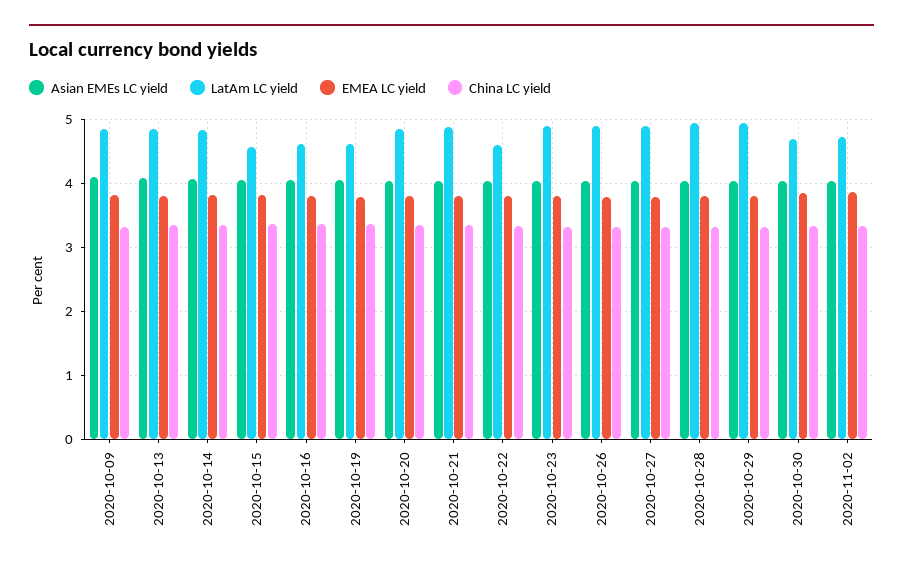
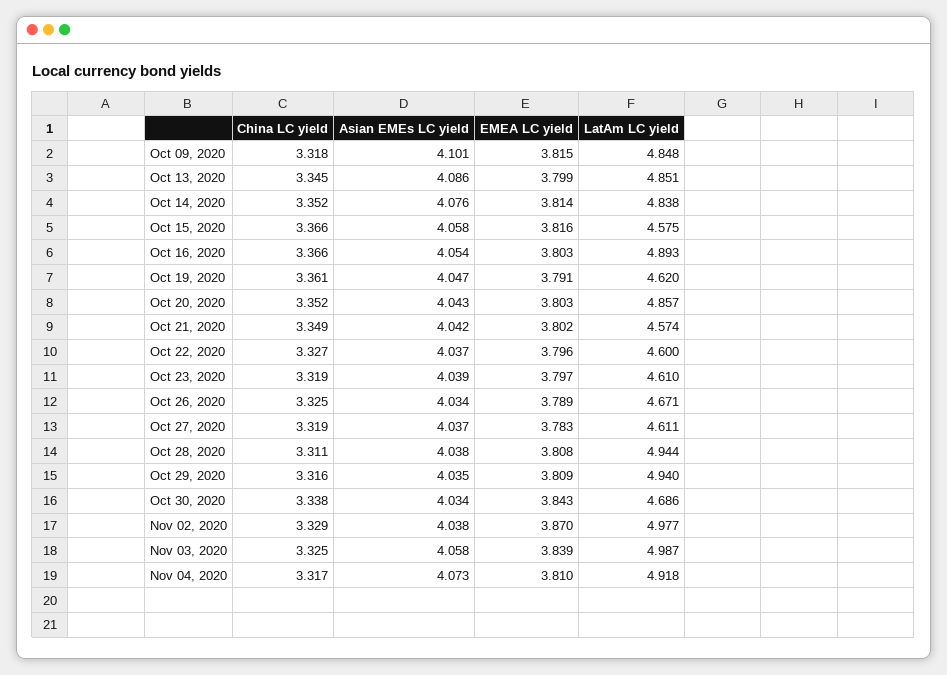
LatAm LC yield, 2020-10-16: 4.6 -> 4.893
LatAm LC yield, 2020-10-21: 4.9 -> 4.574
LatAm LC yield, 2020-10-23: 4.9 -> 4.61
LatAm LC yield, 2020-10-26: 4.9 -> 4.671
LatAm LC yield, 2020-10-27: 4.9 -> 4.611
LatAm LC yield, 2020-11-02: 4.7 -> 4.977
China LC yield, Nov 03, 2020: none -> 3.325
Asian EMEs LC yield, Nov 03, 2020: none -> 4.058
EMEA LC yield, Nov 03, 2020: none -> 3.839
LatAm LC yield, Nov 03, 2020: none -> 4.987
China LC yield, Nov 04, 2020: none -> 3.317
Asian EMEs LC yield, Nov 04, 2020: none -> 4.073
EMEA LC yield, Nov 04, 2020: none -> 3.81
LatAm LC yield, Nov 04, 2020: none -> 4.918

